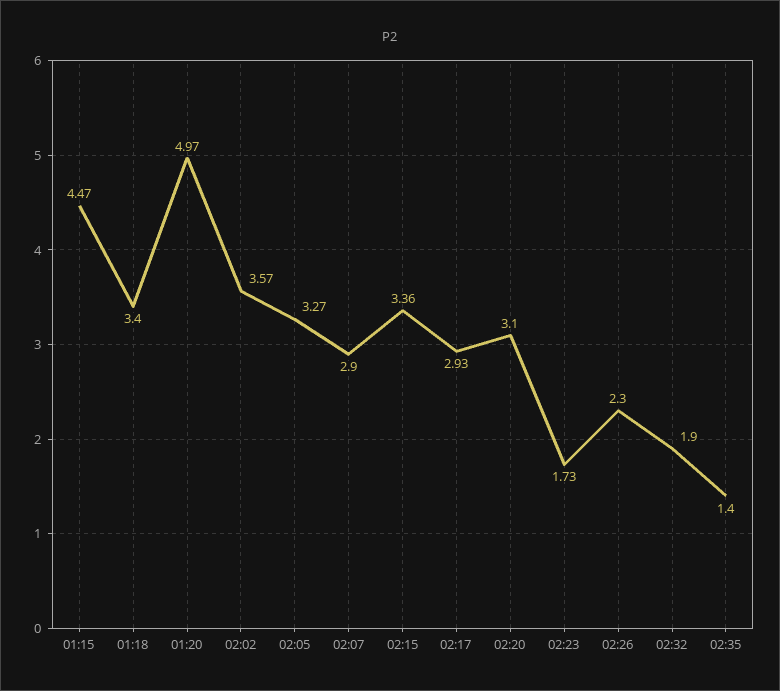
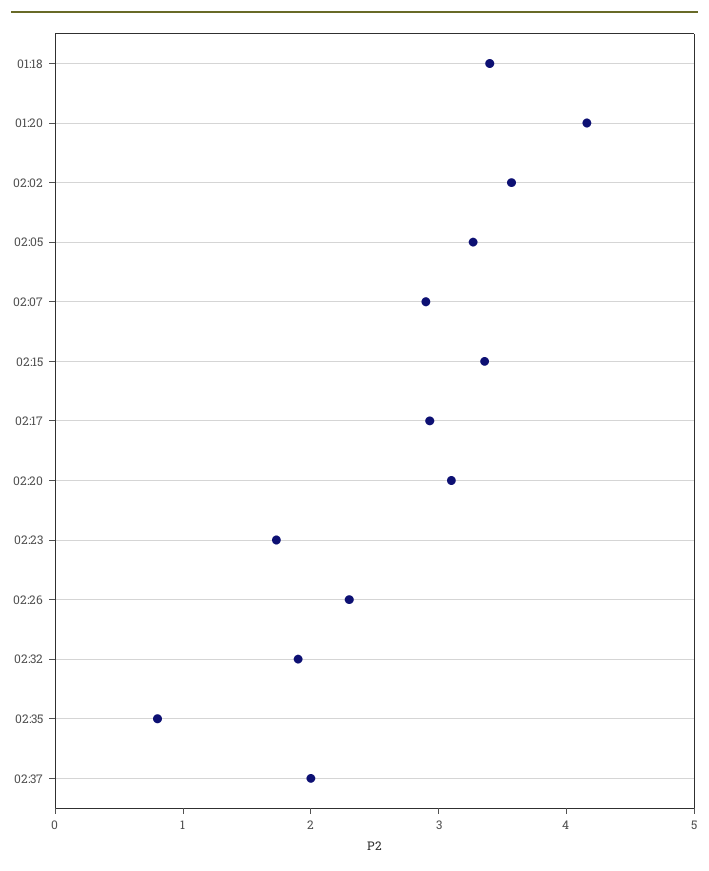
01:15: 4.47 -> none
01:20: 4.97 -> 4.2
02:35: 1.4 -> 0.8
02:37: none -> 2

